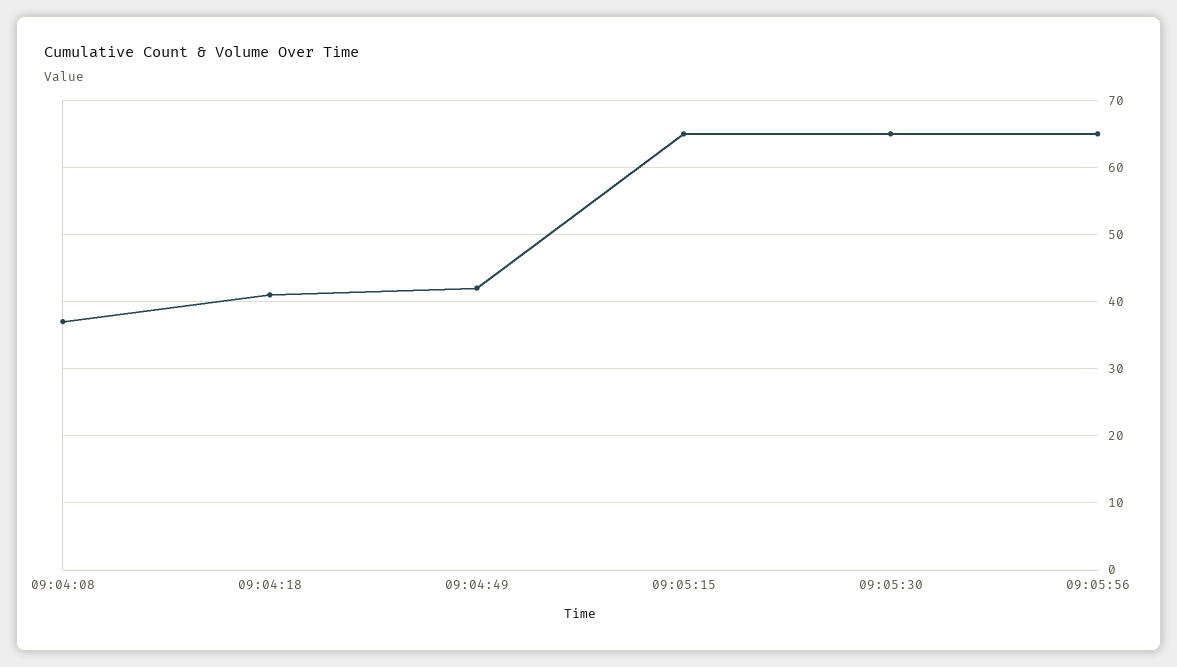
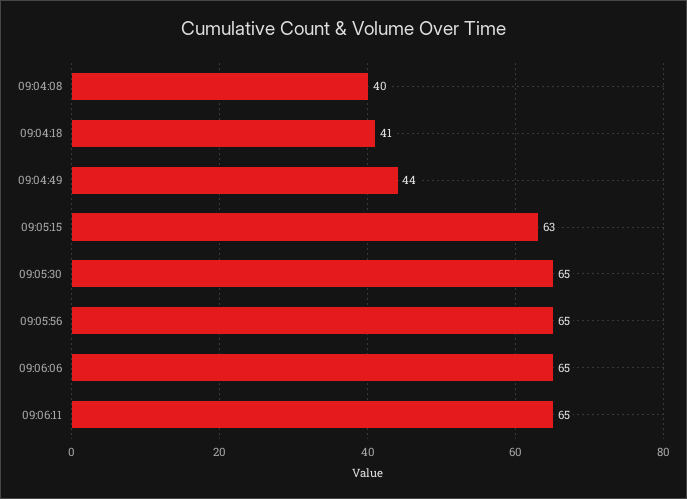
09:04:08: 37 -> 40
09:04:49: 42 -> 44
09:05:15: 65 -> 63
09:06:06: none -> 65
09:06:11: none -> 65

